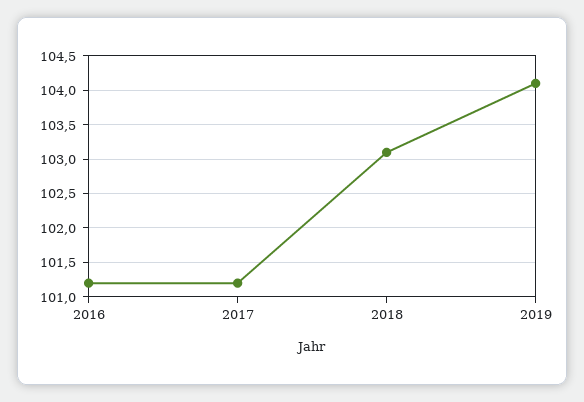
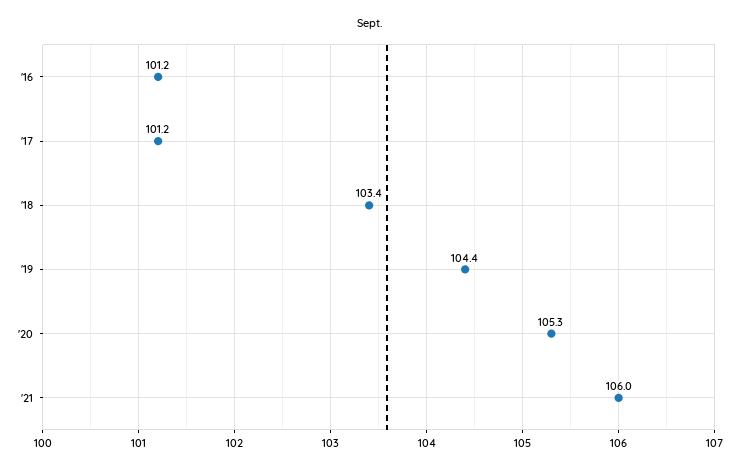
2018: 103.1 -> 103.4
2019: 104.1 -> 104.4
'20: none -> 105.3
'21: none -> 106

